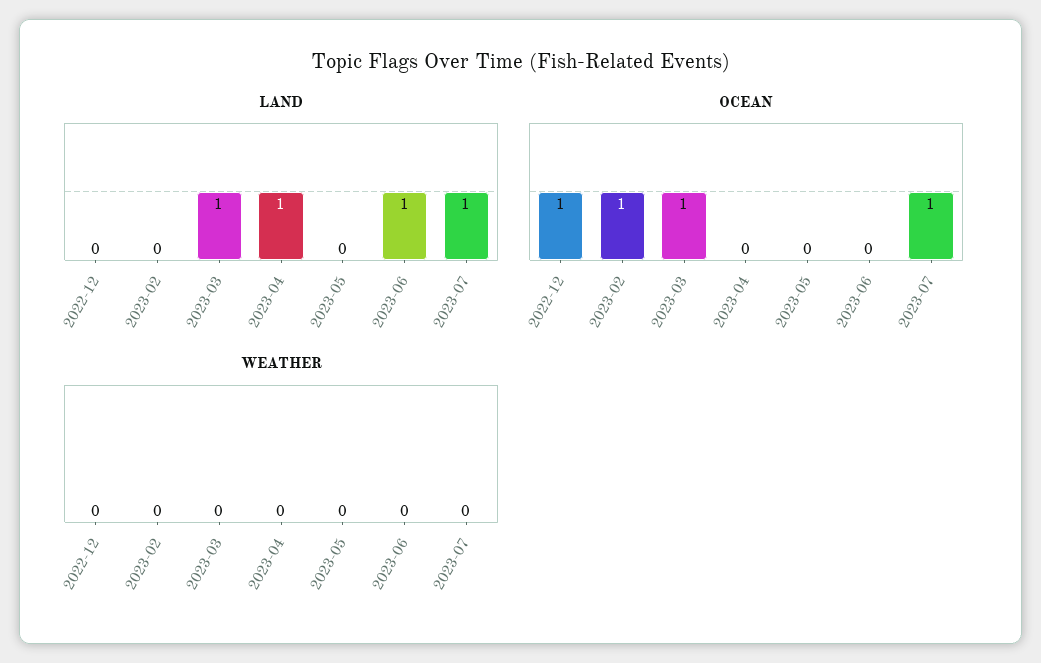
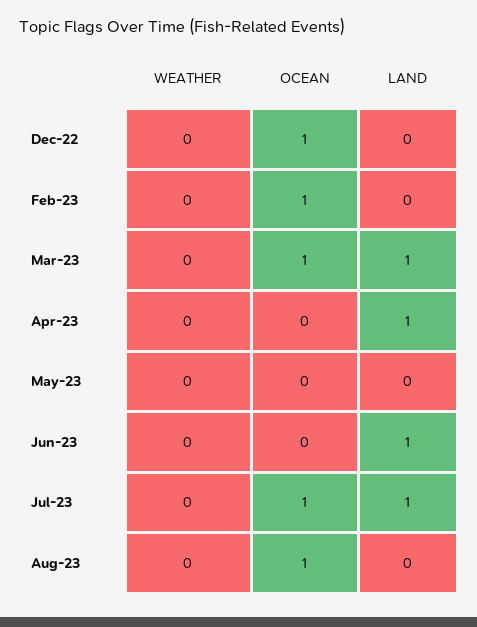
WEATHER, Aug-23: none -> 0
OCEAN, Aug-23: none -> 1
LAND, Aug-23: none -> 0

